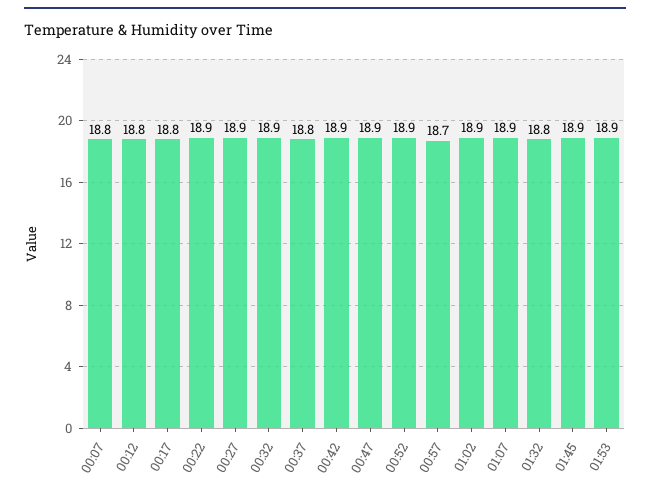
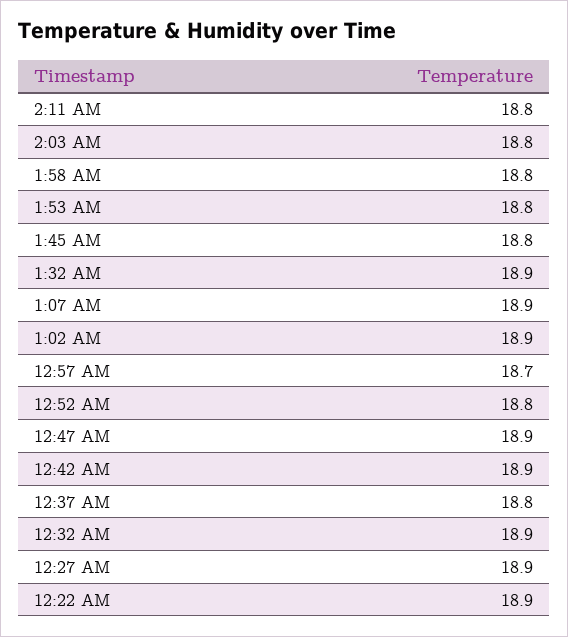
00:07: 18.8 -> none
00:12: 18.8 -> none
00:17: 18.8 -> none
00:52: 18.9 -> 18.8
01:32: 18.8 -> 18.9
01:45: 18.9 -> 18.8
01:53: 18.9 -> 18.8
2:11 AM: none -> 18.8
2:03 AM: none -> 18.8
1:58 AM: none -> 18.8

